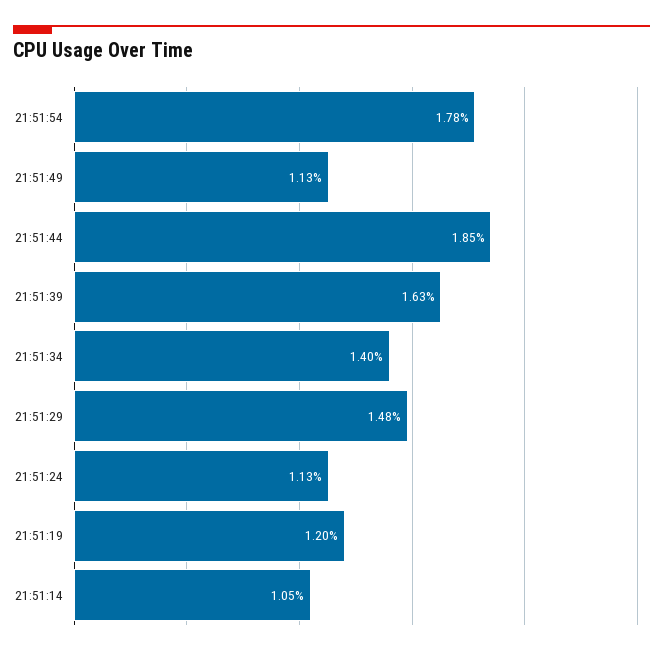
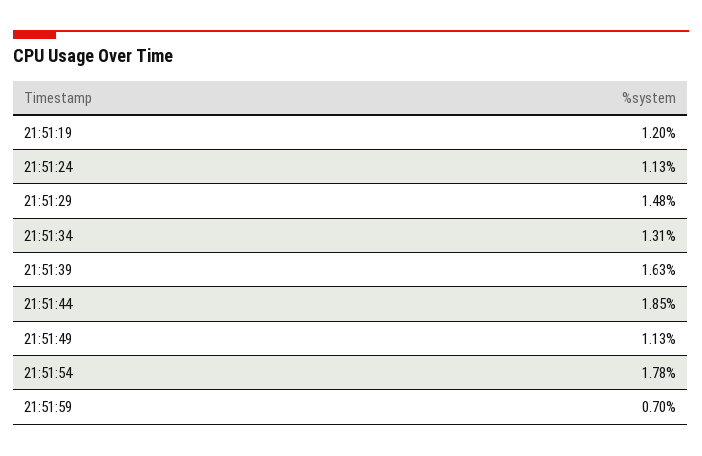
21:51:34: 1.4 -> 1.31
21:51:14: 1.05 -> none
21:51:59: none -> 0.7

